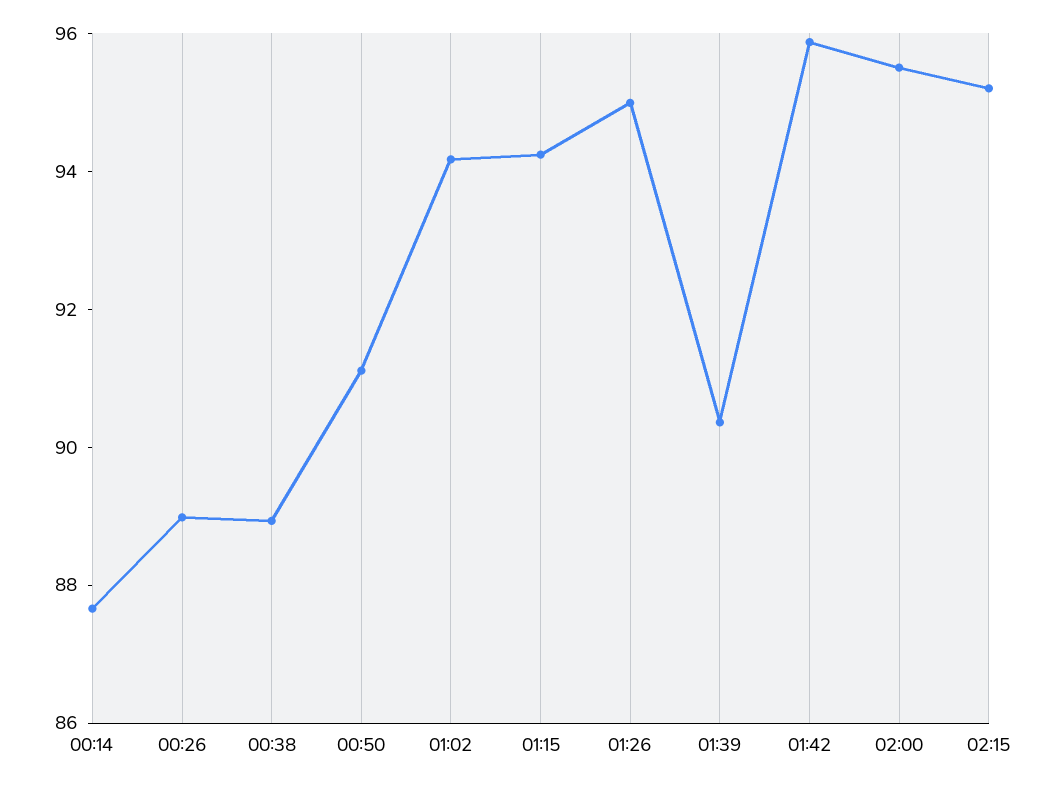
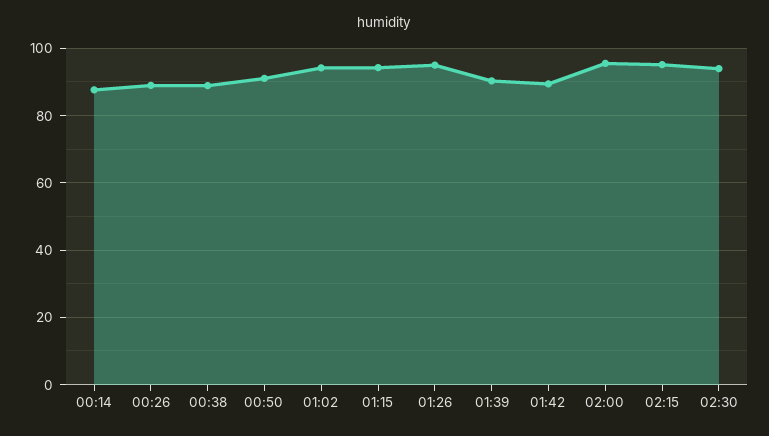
01:42: 96 -> 90
02:30: none -> 94

